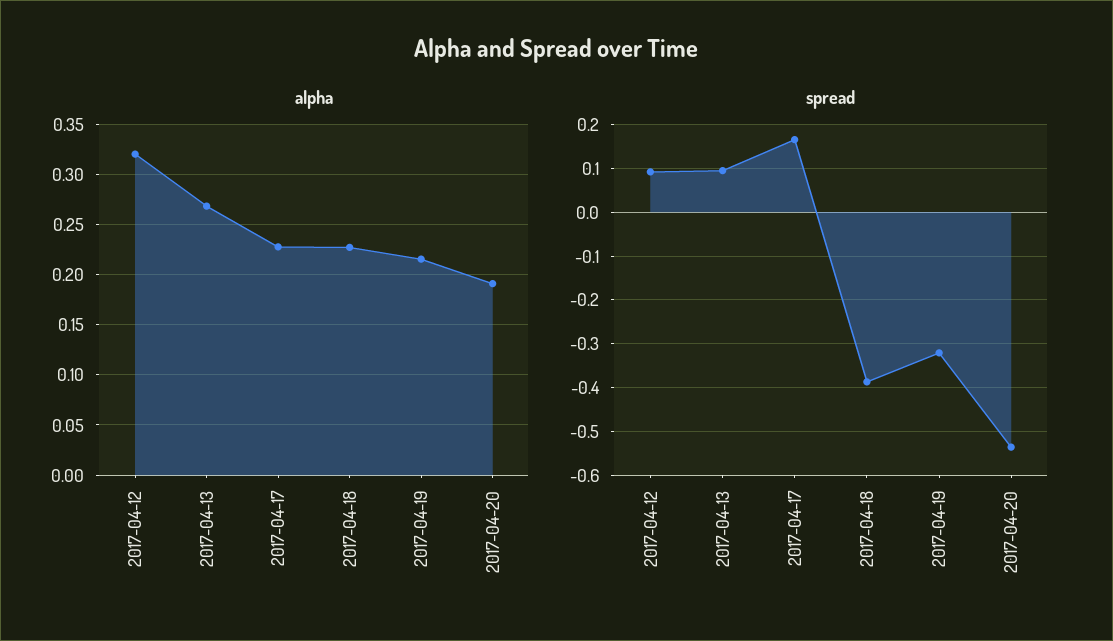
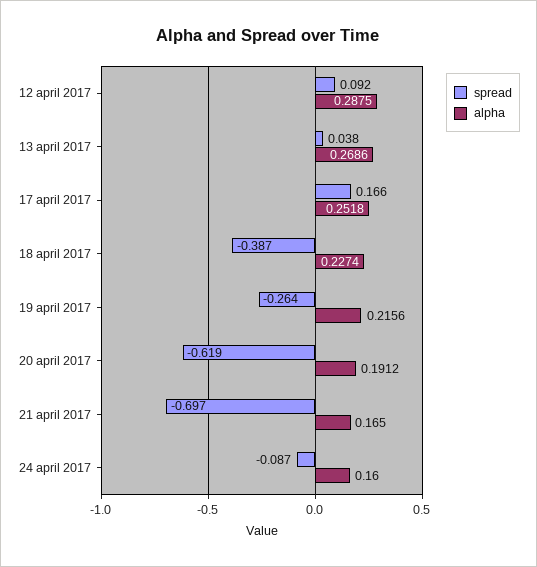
alpha, 2017-04-12: 0.32 -> 0.2875
alpha, 2017-04-17: 0.23 -> 0.2518
spread, 2017-04-13: 0.1 -> 0.038
spread, 2017-04-19: -0.32 -> -0.264
spread, 2017-04-20: -0.54 -> -0.619
spread, 21 april 2017: none -> -0.697
alpha, 21 april 2017: none -> 0.165
spread, 24 april 2017: none -> -0.087
alpha, 24 april 2017: none -> 0.16

